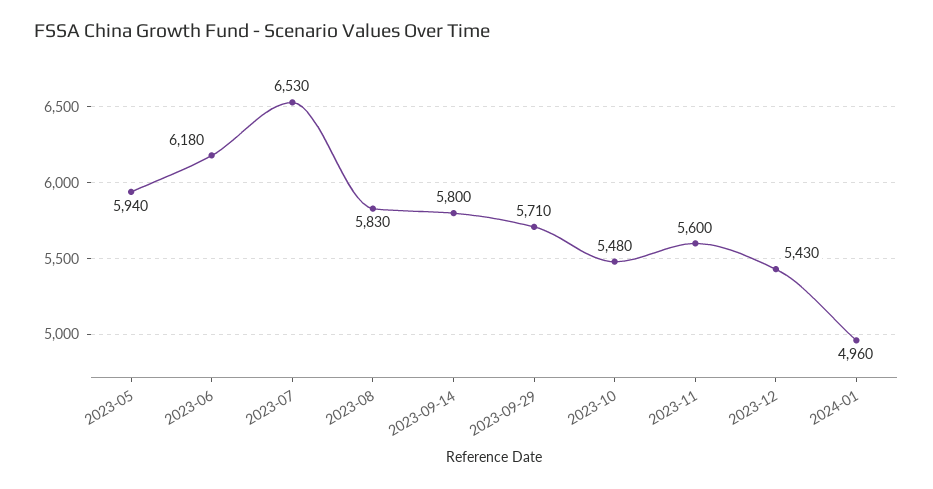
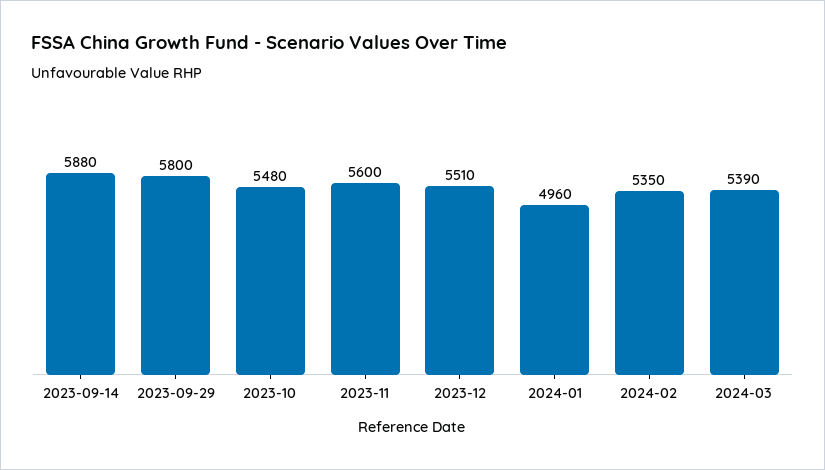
2023-05: 5940 -> none
2023-06: 6180 -> none
2023-07: 6530 -> none
2023-08: 5830 -> none
2023-09-14: 5800 -> 5880
2023-09-29: 5710 -> 5800
2023-12: 5430 -> 5510
2024-02: none -> 5350
2024-03: none -> 5390

